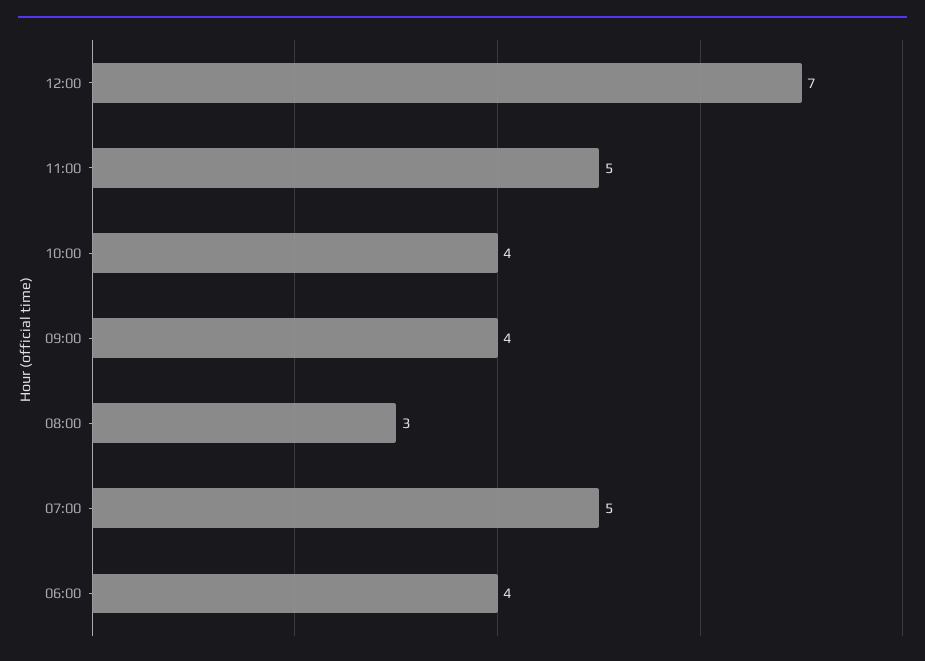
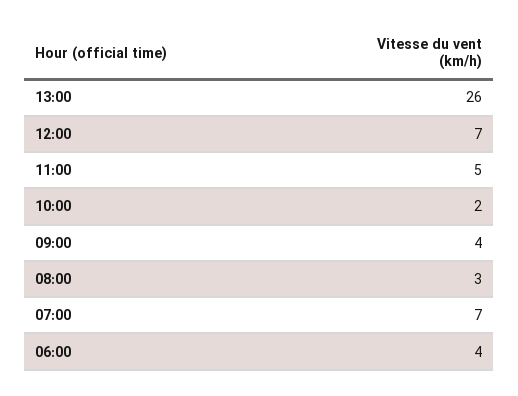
10:00: 4 -> 2
07:00: 5 -> 7
13:00: none -> 26

